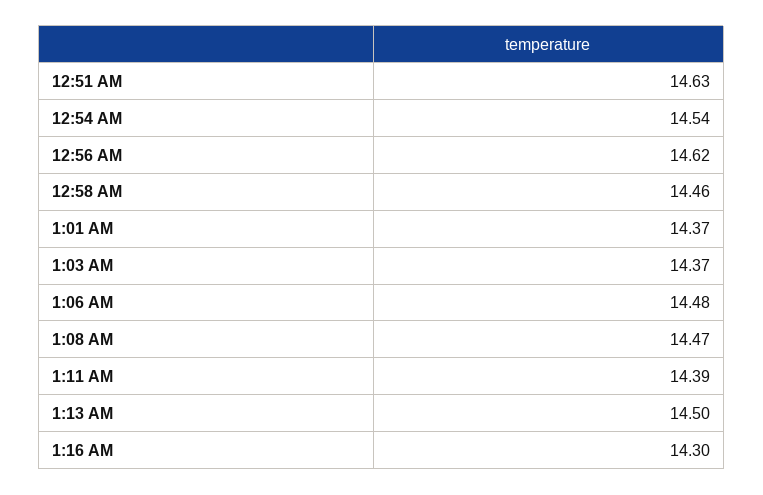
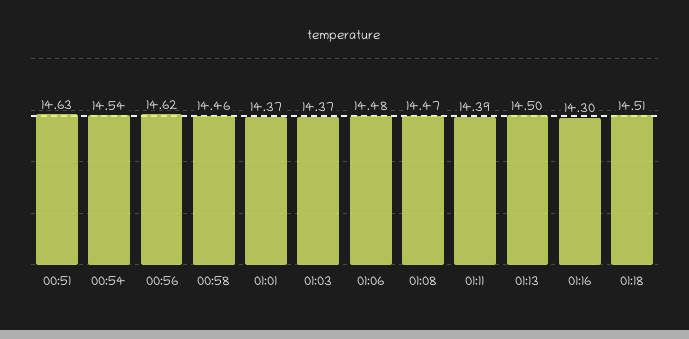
01:18: none -> 14.51

